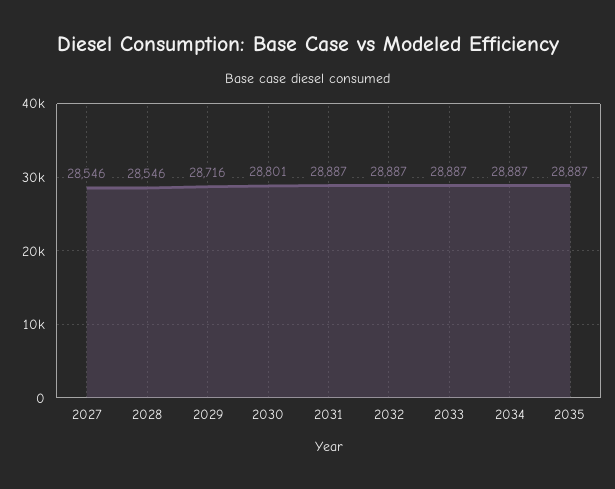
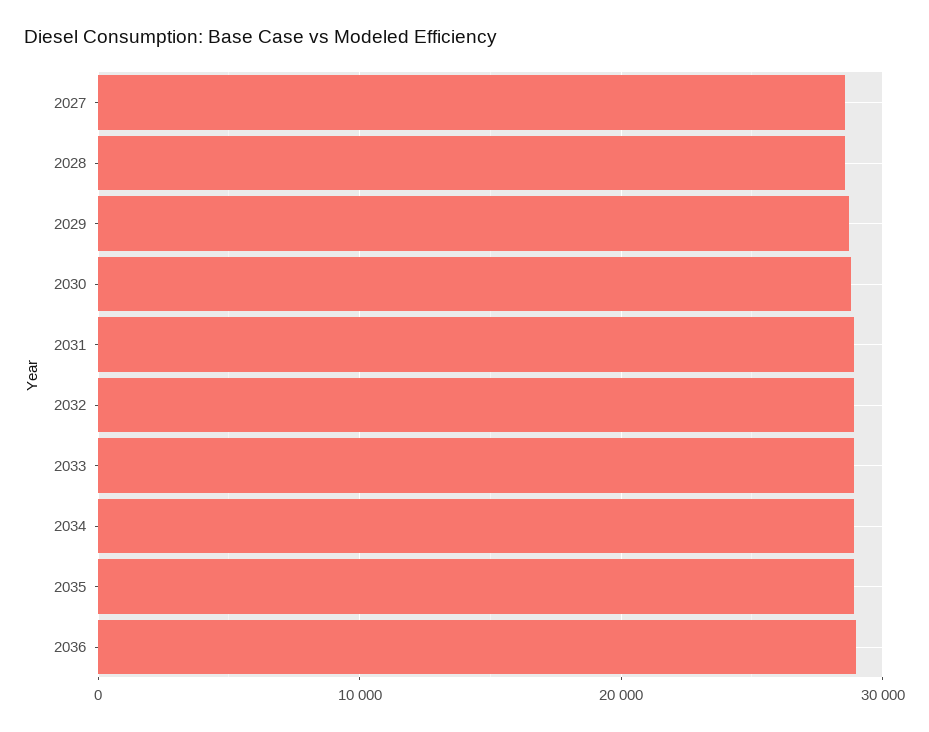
2036: none -> 29000

